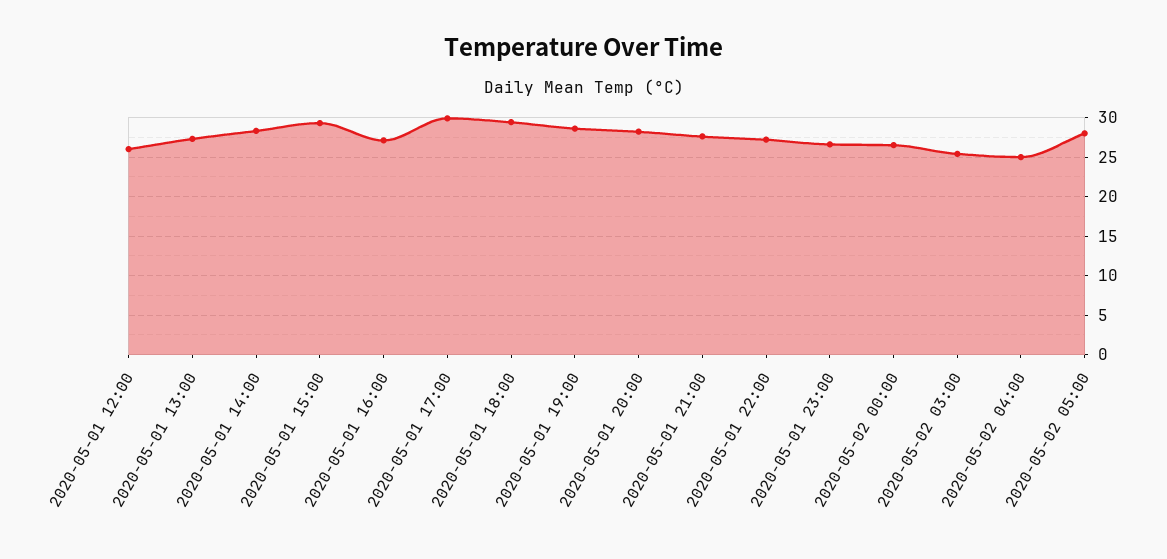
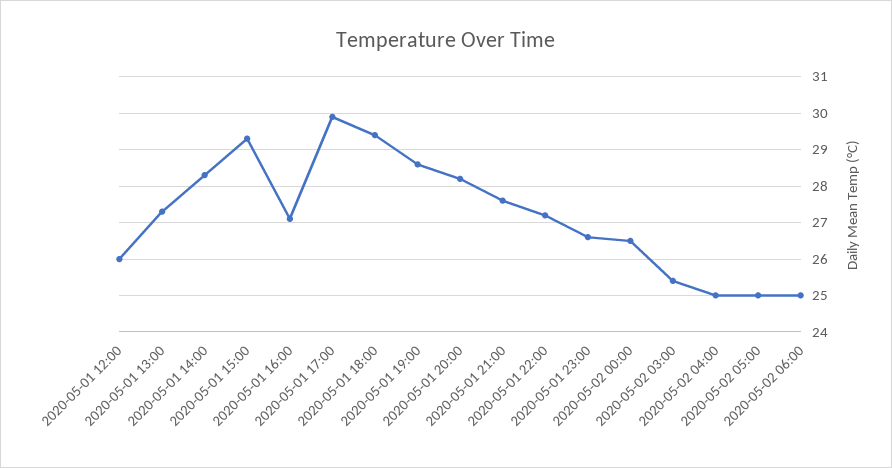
2020-05-02 05:00: 28 -> 25
2020-05-02 06:00: none -> 25

